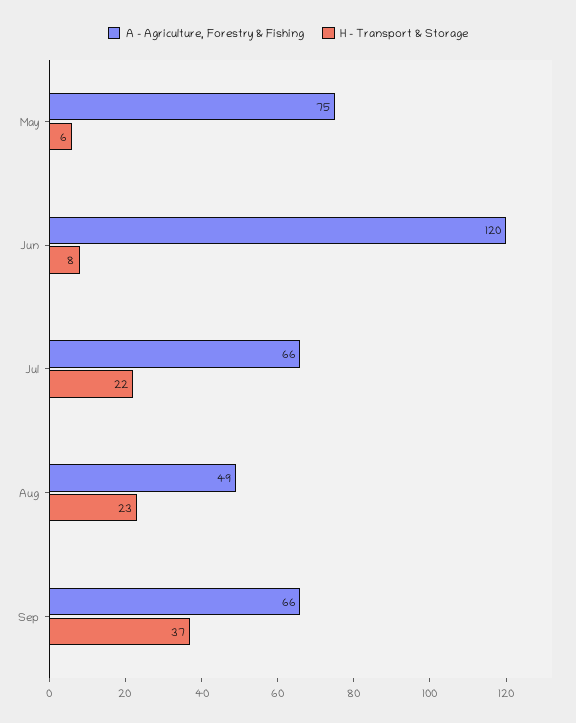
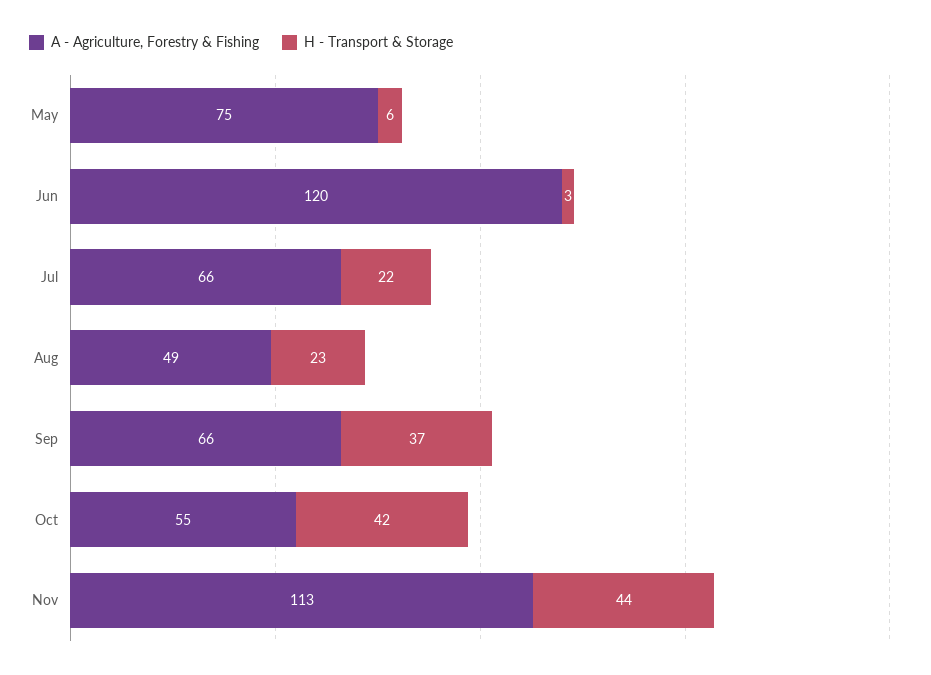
H - Transport & Storage, Jun: 8 -> 3
A - Agriculture, Forestry & Fishing, Oct: none -> 55
H - Transport & Storage, Oct: none -> 42
A - Agriculture, Forestry & Fishing, Nov: none -> 113
H - Transport & Storage, Nov: none -> 44

